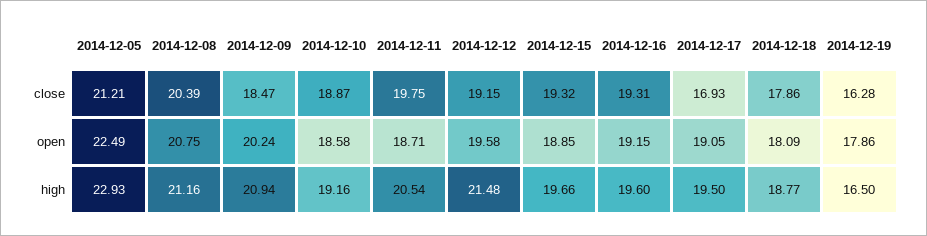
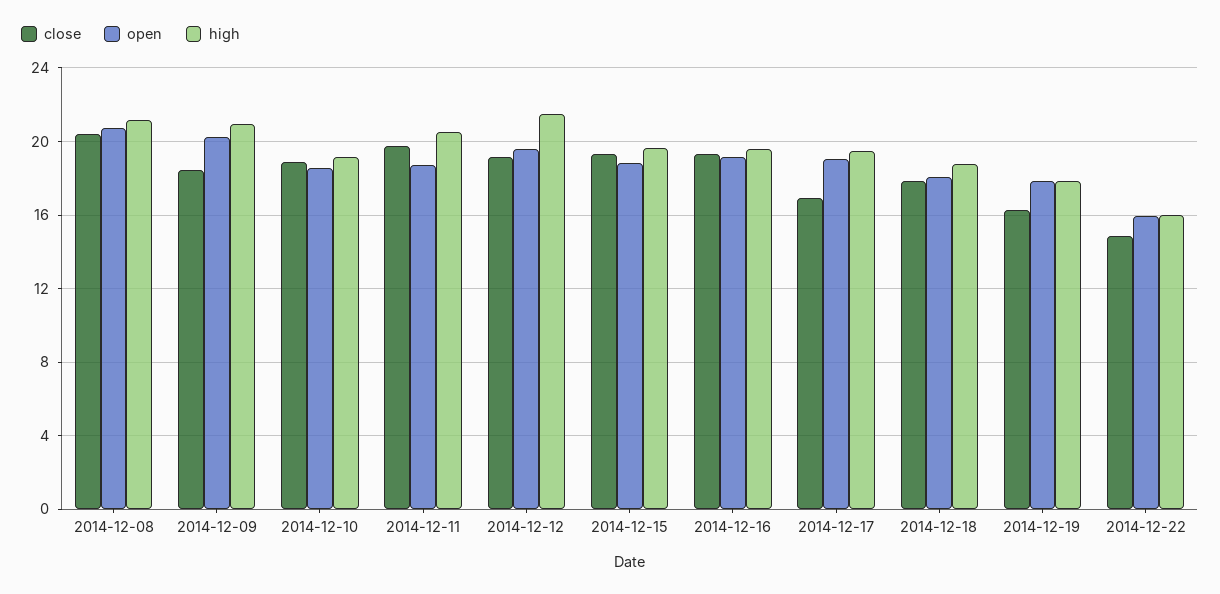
close, 2014-12-05: 21.21 -> none
open, 2014-12-05: 22.49 -> none
high, 2014-12-05: 22.93 -> none
high, 2014-12-19: 16.5 -> 18
close, 2014-12-22: none -> 15
open, 2014-12-22: none -> 16
high, 2014-12-22: none -> 16

